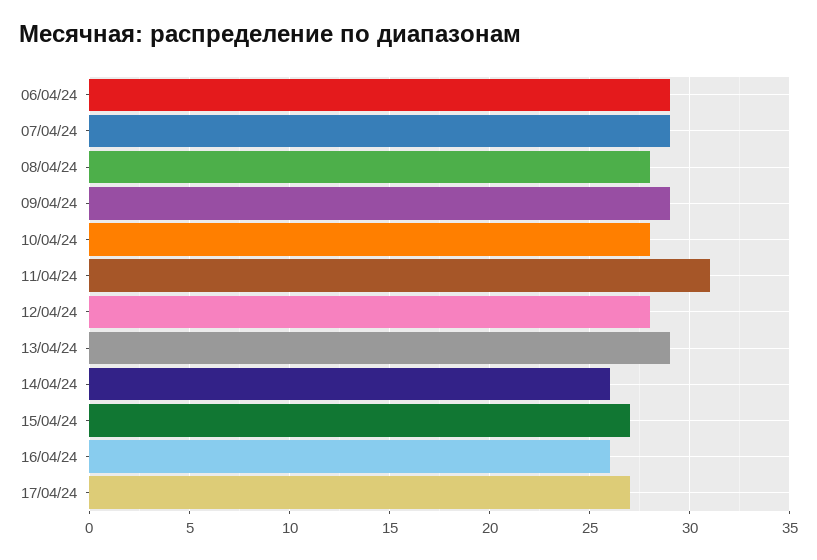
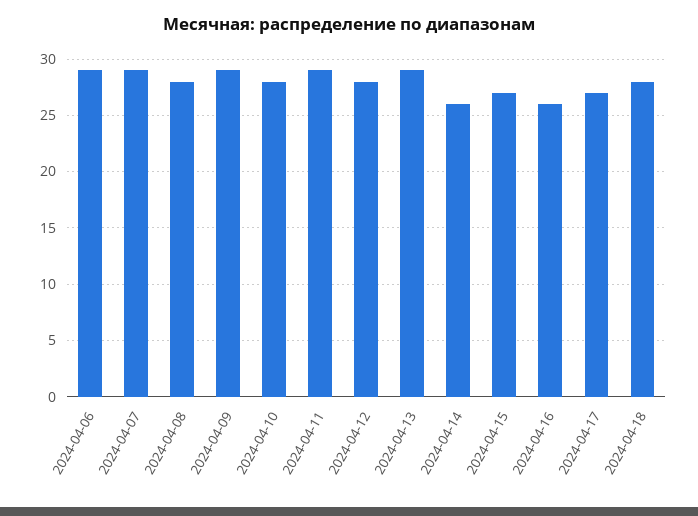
11/04/24: 31 -> 29
2024-04-18: none -> 28

